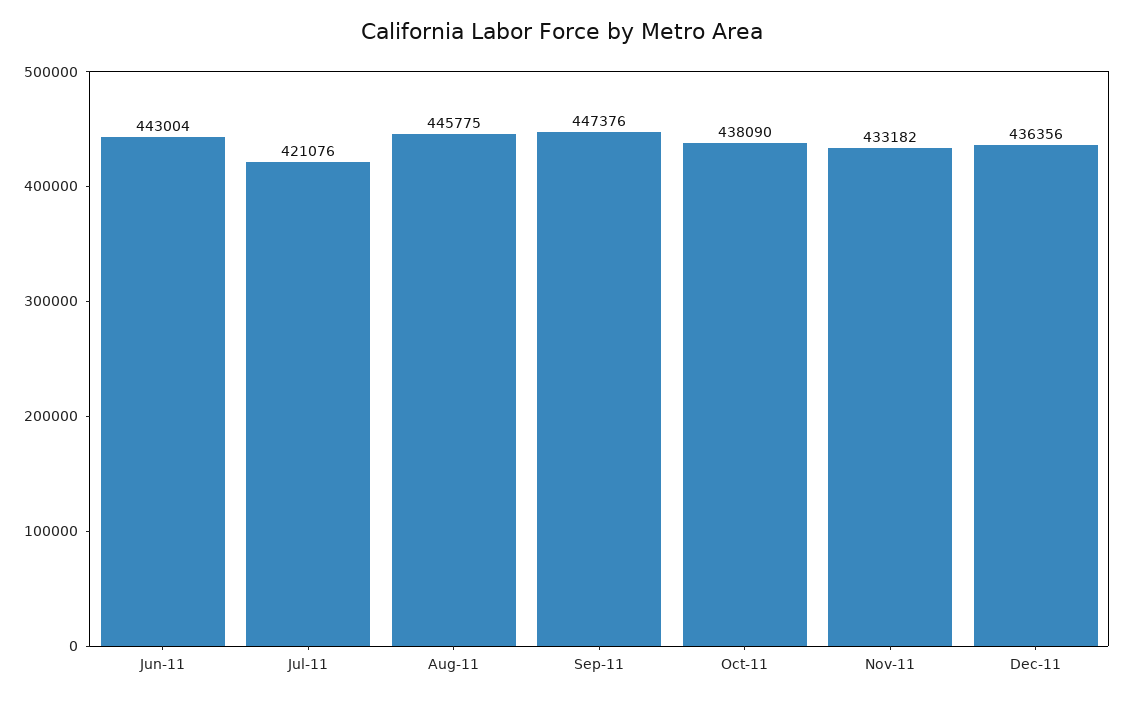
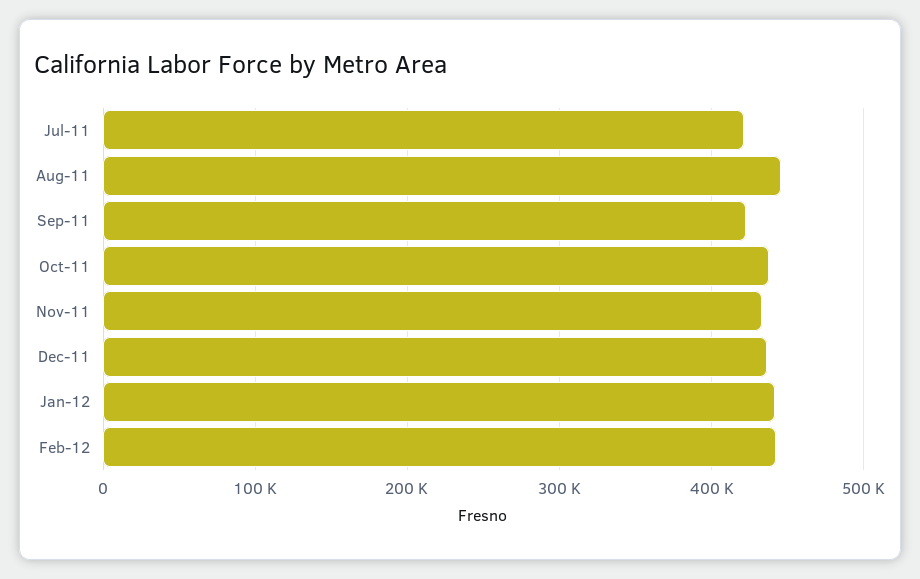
Jun-11: 443004 -> none
Sep-11: 447376 -> 420000
Jan-12: none -> 440000
Feb-12: none -> 440000

